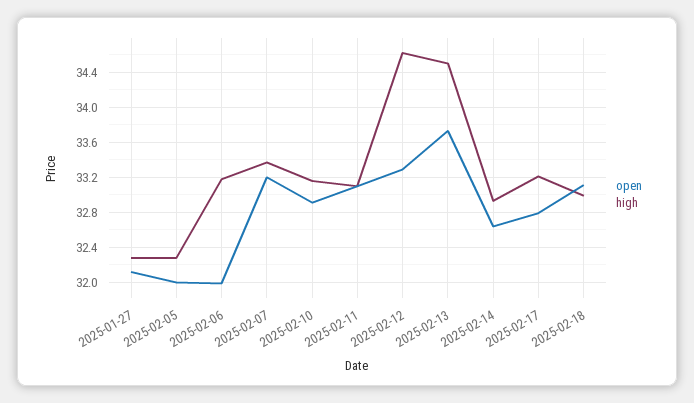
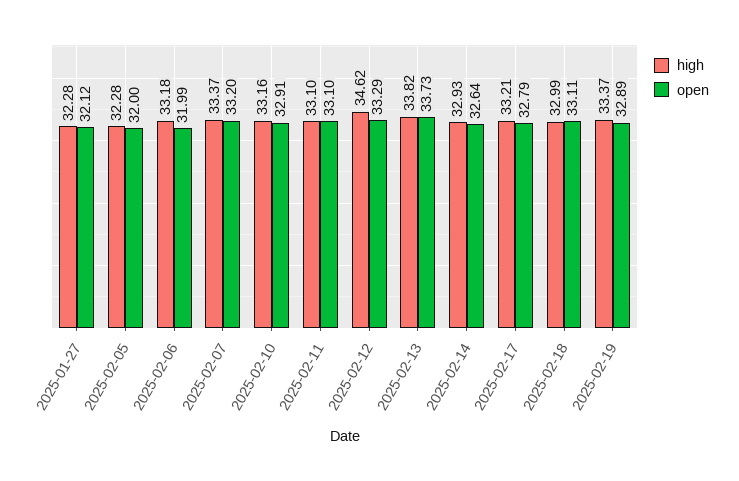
high, 2025-02-13: 34.5 -> 33.82
high, 2025-02-19: none -> 33.37
open, 2025-02-19: none -> 32.89

